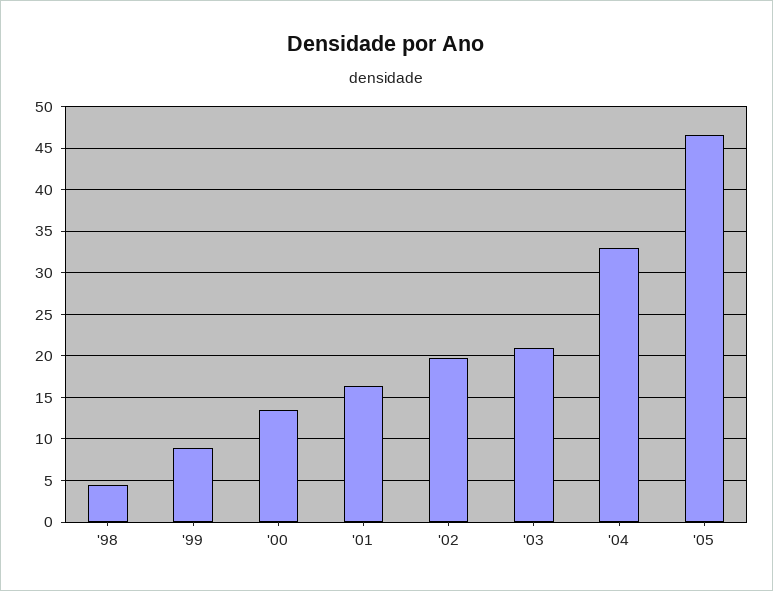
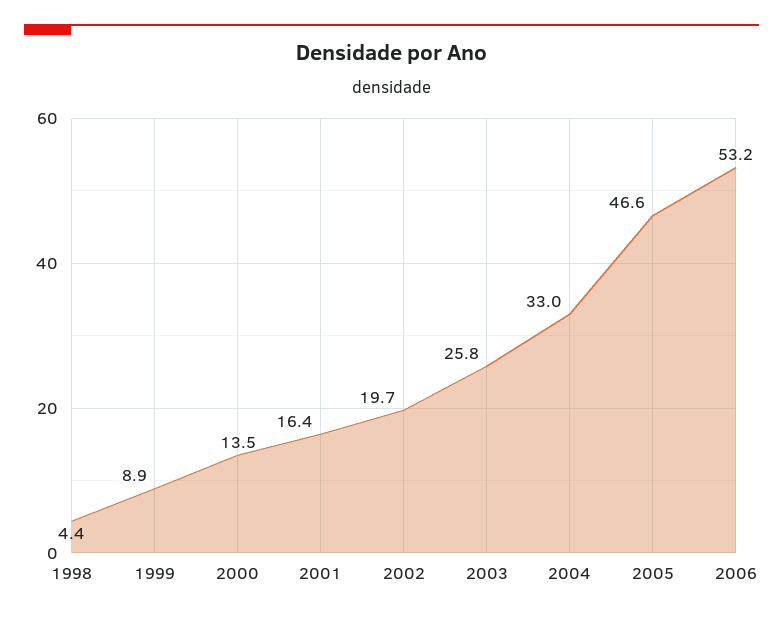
'03: 21 -> 25.8
2006: none -> 53.2

